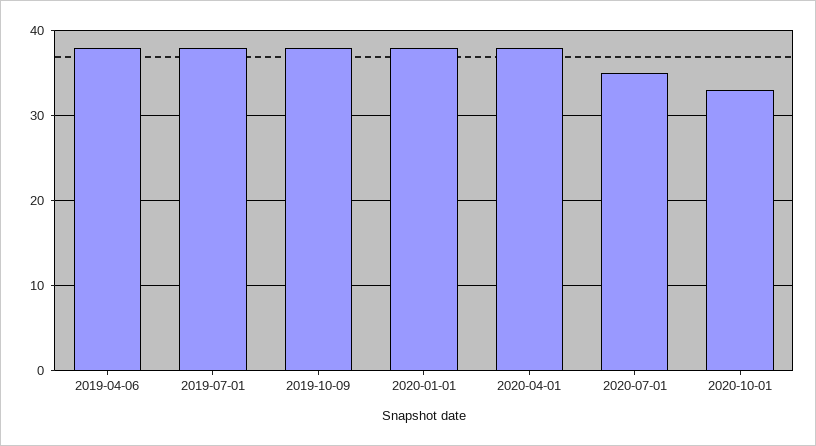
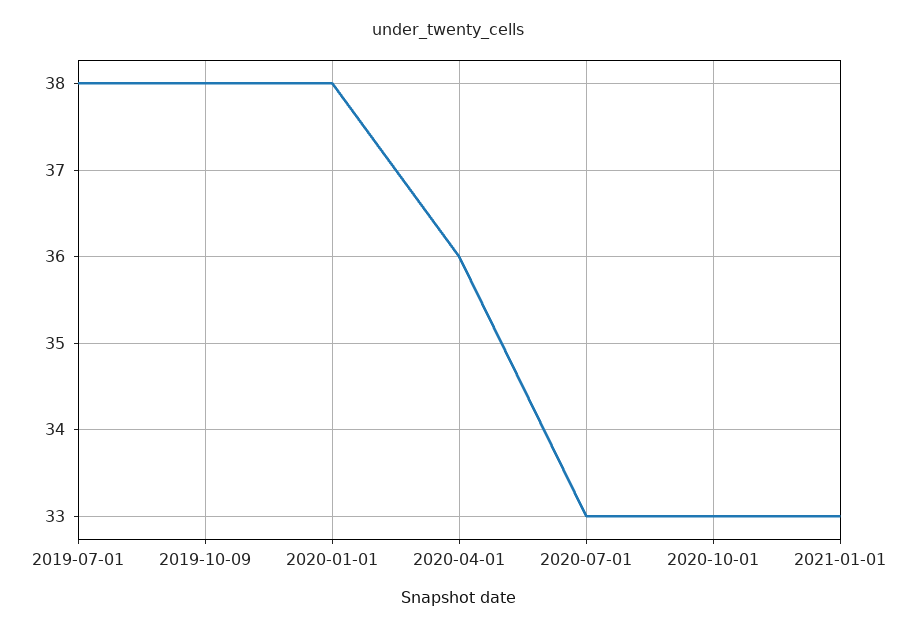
2019-04-06: 38 -> none
2020-04-01: 38 -> 36
2020-07-01: 35 -> 33
2021-01-01: none -> 33

